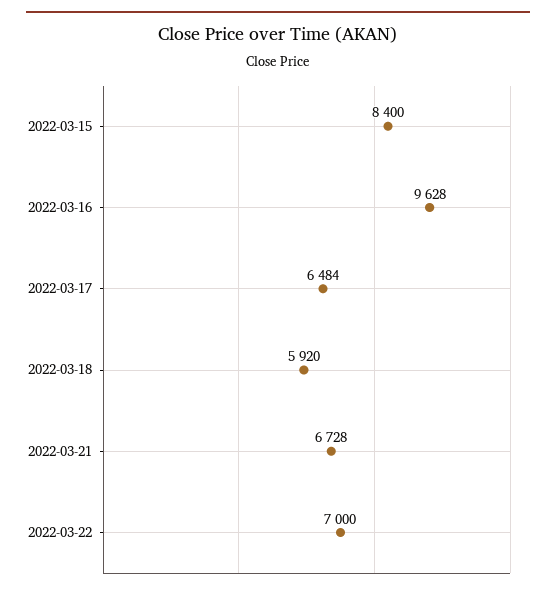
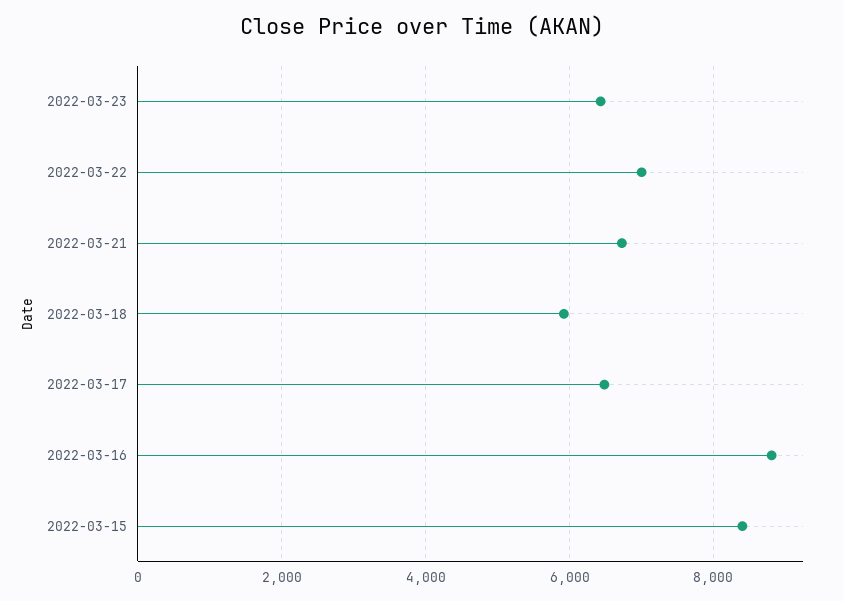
2022-03-16: 9628 -> 8800
2022-03-23: none -> 6400

